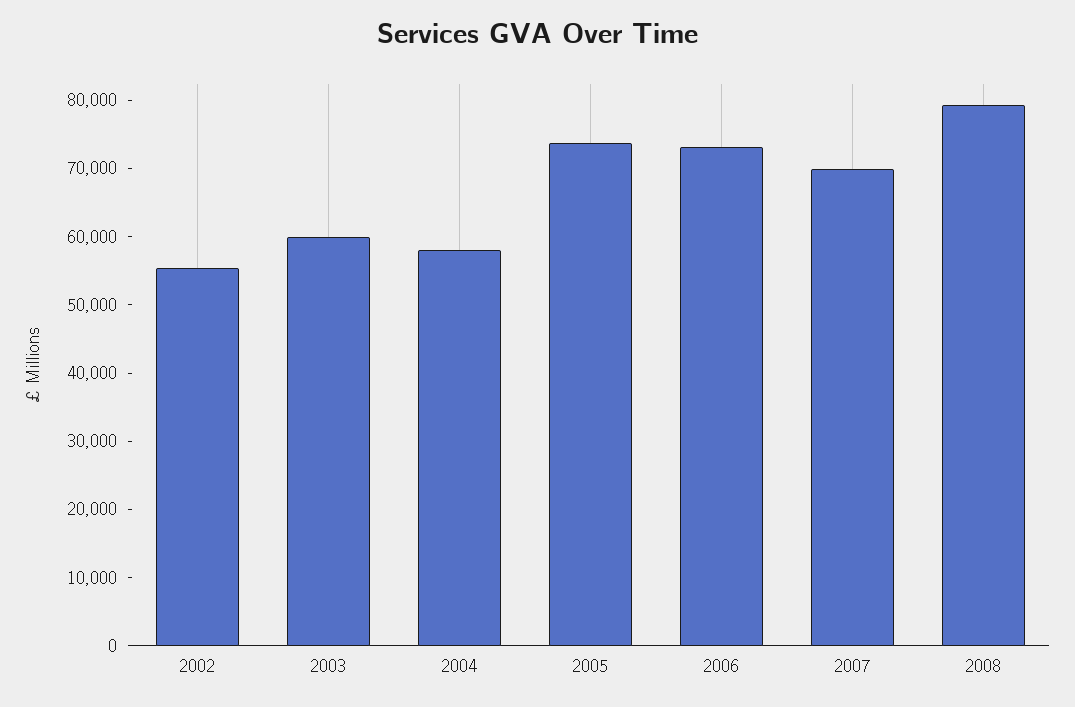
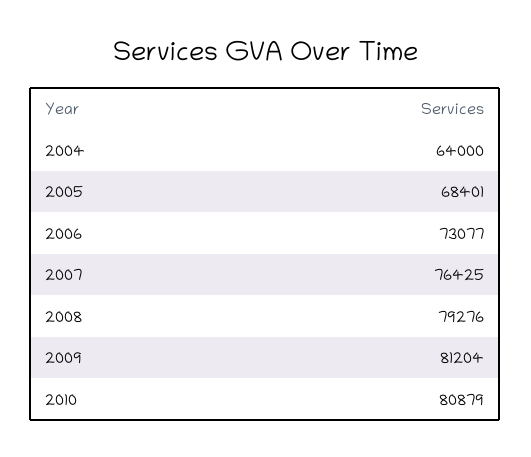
2002: 56000 -> none
2003: 60000 -> none
2004: 58000 -> 64000
2005: 74000 -> 68401
2007: 70000 -> 76425
2009: none -> 81204
2010: none -> 80879

